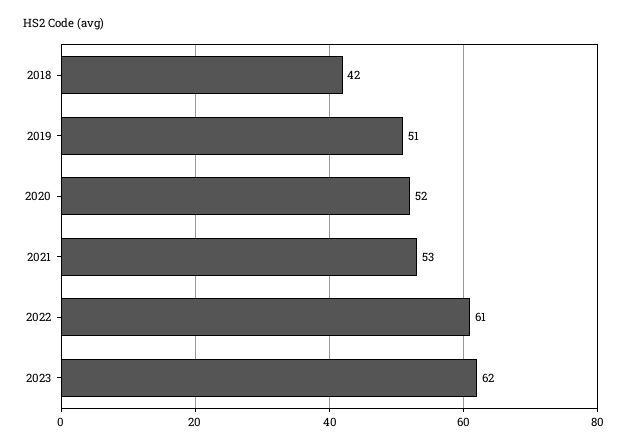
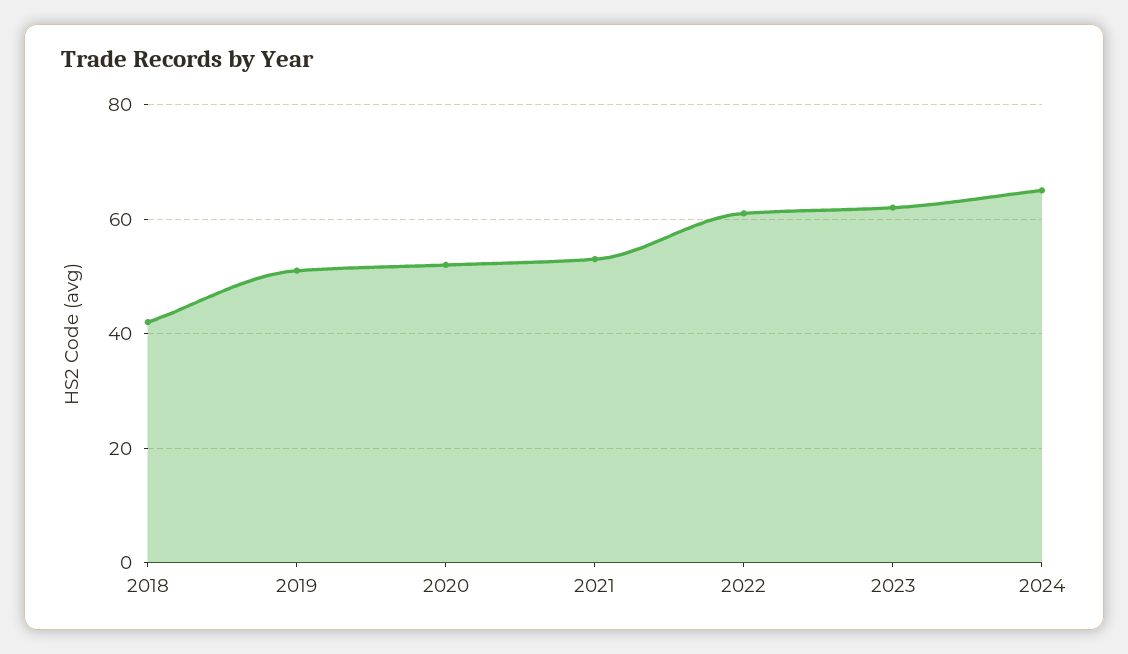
2024: none -> 65

